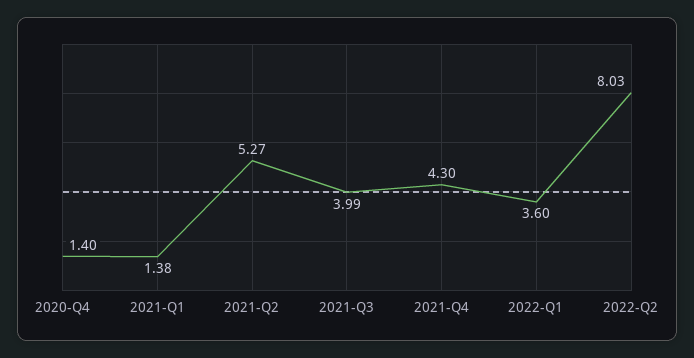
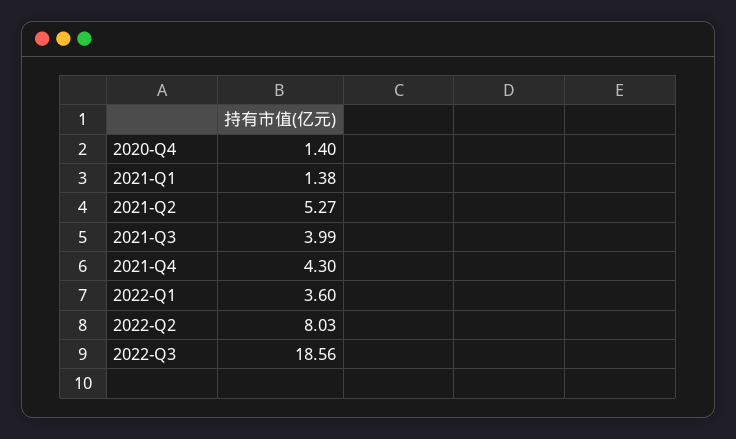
2022-Q3: none -> 18.56

